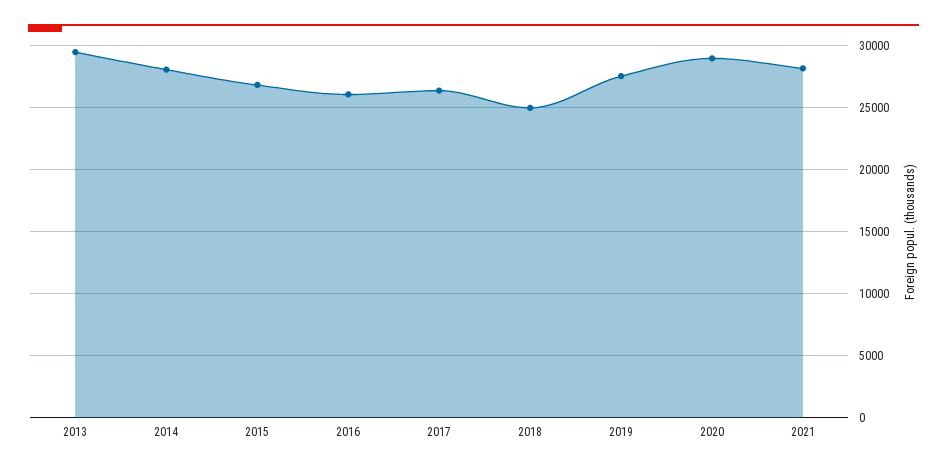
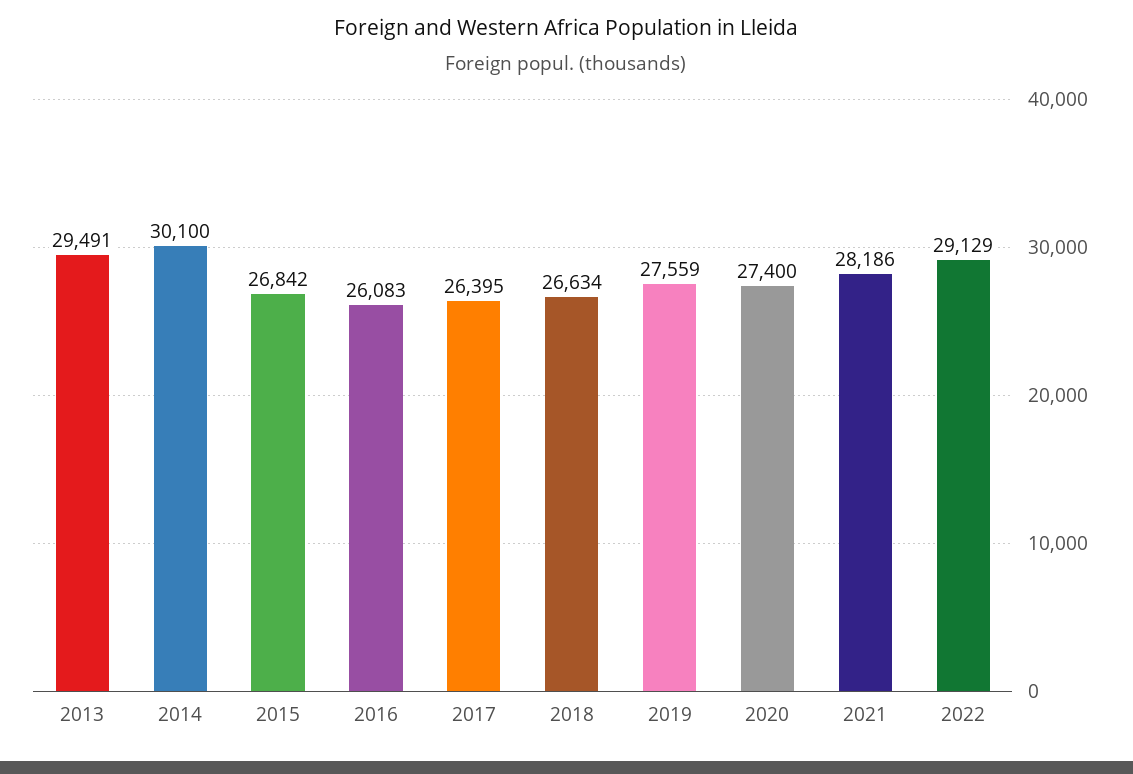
2014: 28000 -> 30100
2018: 25000 -> 26634
2020: 29000 -> 27400
2022: none -> 29129

